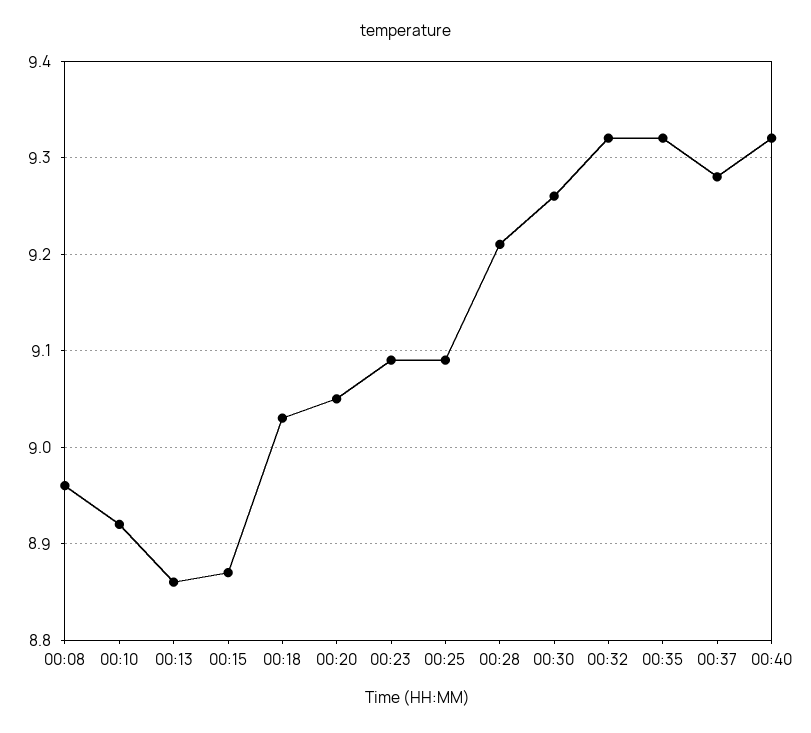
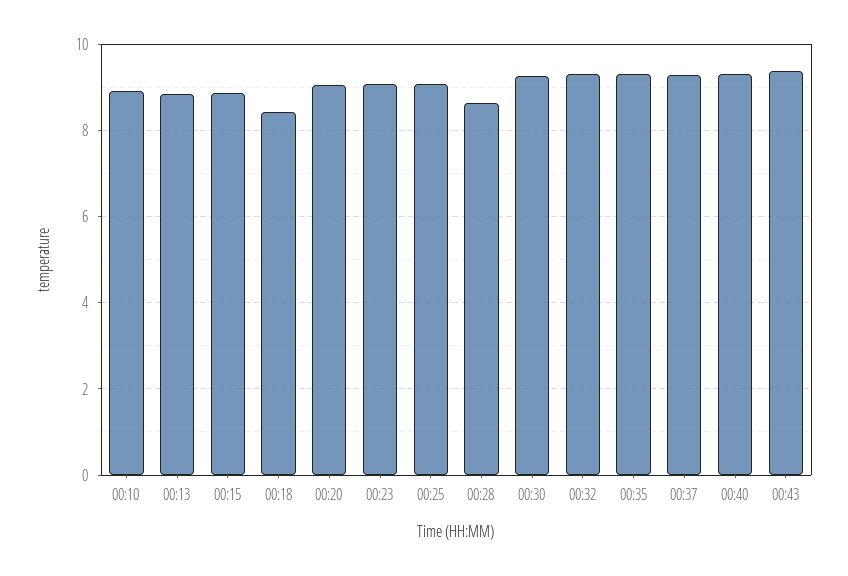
00:08: 8.96 -> none
00:18: 9.03 -> 8.4
00:28: 9.21 -> 8.6
00:43: none -> 9.4

